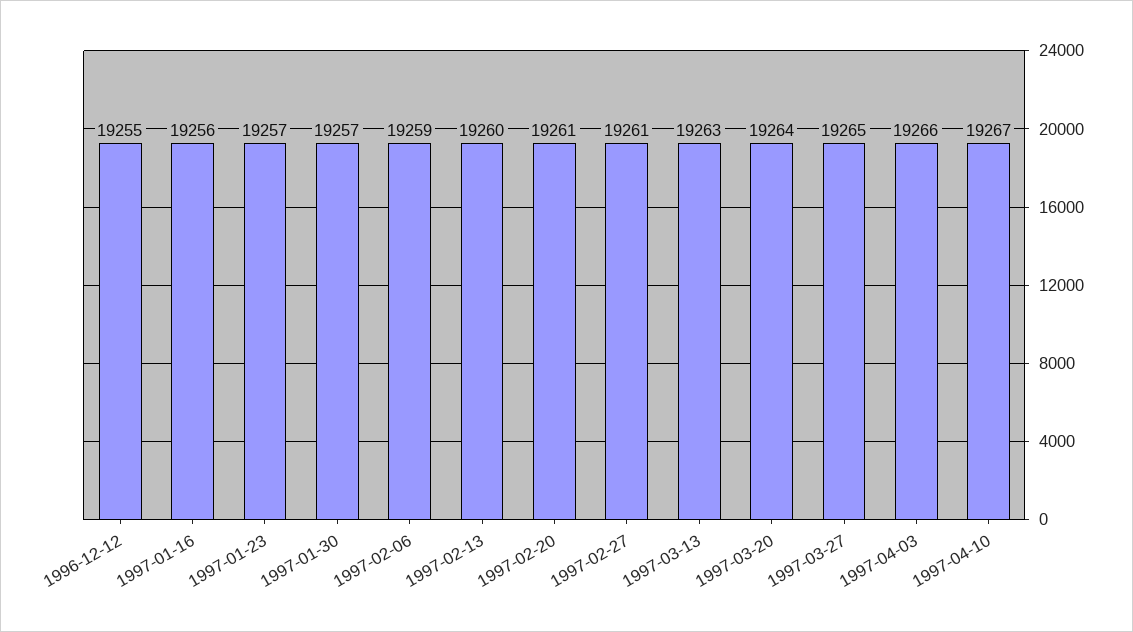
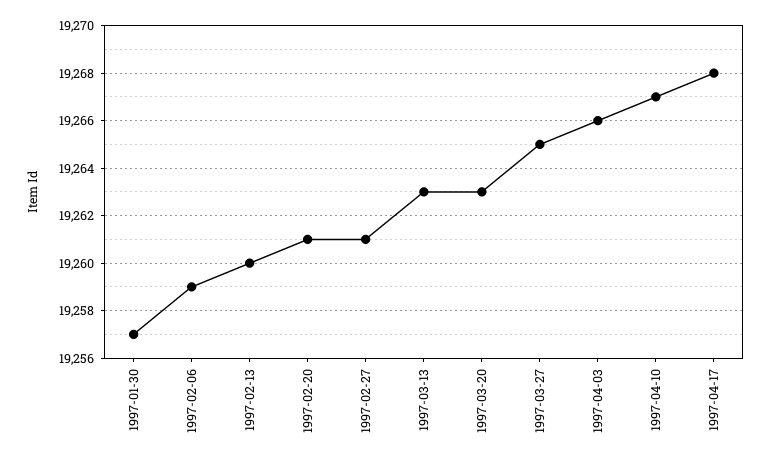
1996-12-12: 19255 -> none
1997-01-16: 19256 -> none
1997-01-23: 19257 -> none
1997-03-20: 19264 -> 19263
1997-04-17: none -> 19268

